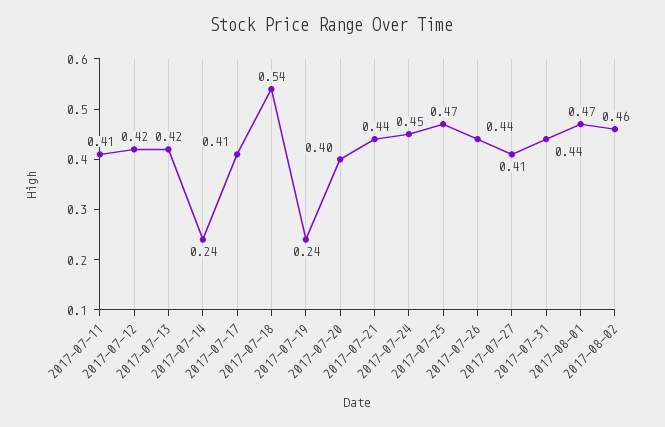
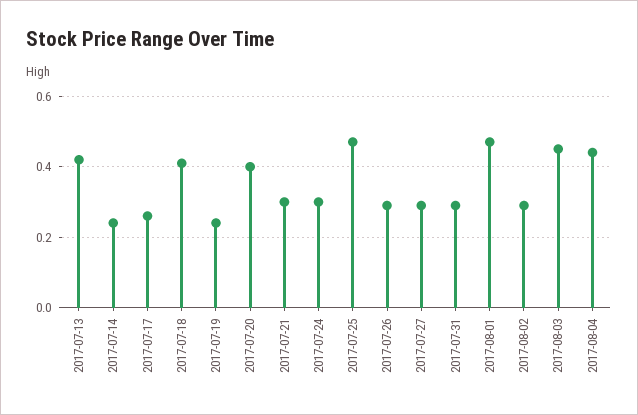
2017-07-11: 0.41 -> none
2017-07-12: 0.42 -> none
2017-07-17: 0.41 -> 0.25
2017-07-18: 0.54 -> 0.4
2017-07-21: 0.44 -> 0.3
2017-07-24: 0.45 -> 0.3
2017-07-26: 0.44 -> 0.3
2017-07-27: 0.41 -> 0.3
2017-07-31: 0.44 -> 0.3
2017-08-02: 0.46 -> 0.3
2017-08-03: none -> 0.45
2017-08-04: none -> 0.45

